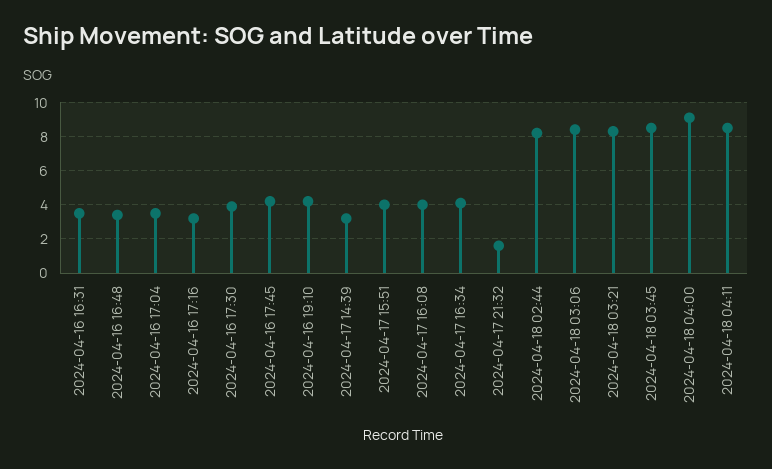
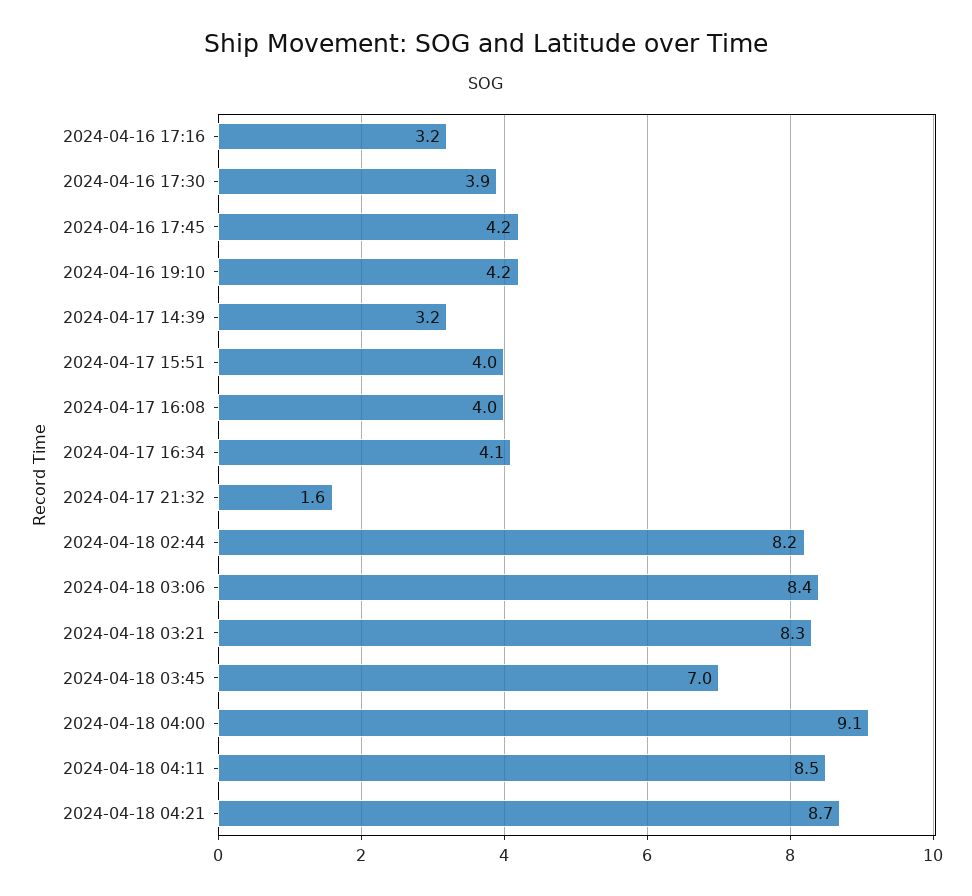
2024-04-16 16:31: 3.5 -> none
2024-04-16 16:48: 3.5 -> none
2024-04-16 17:04: 3.5 -> none
2024-04-18 03:45: 8.5 -> 7
2024-04-18 04:21: none -> 8.7

